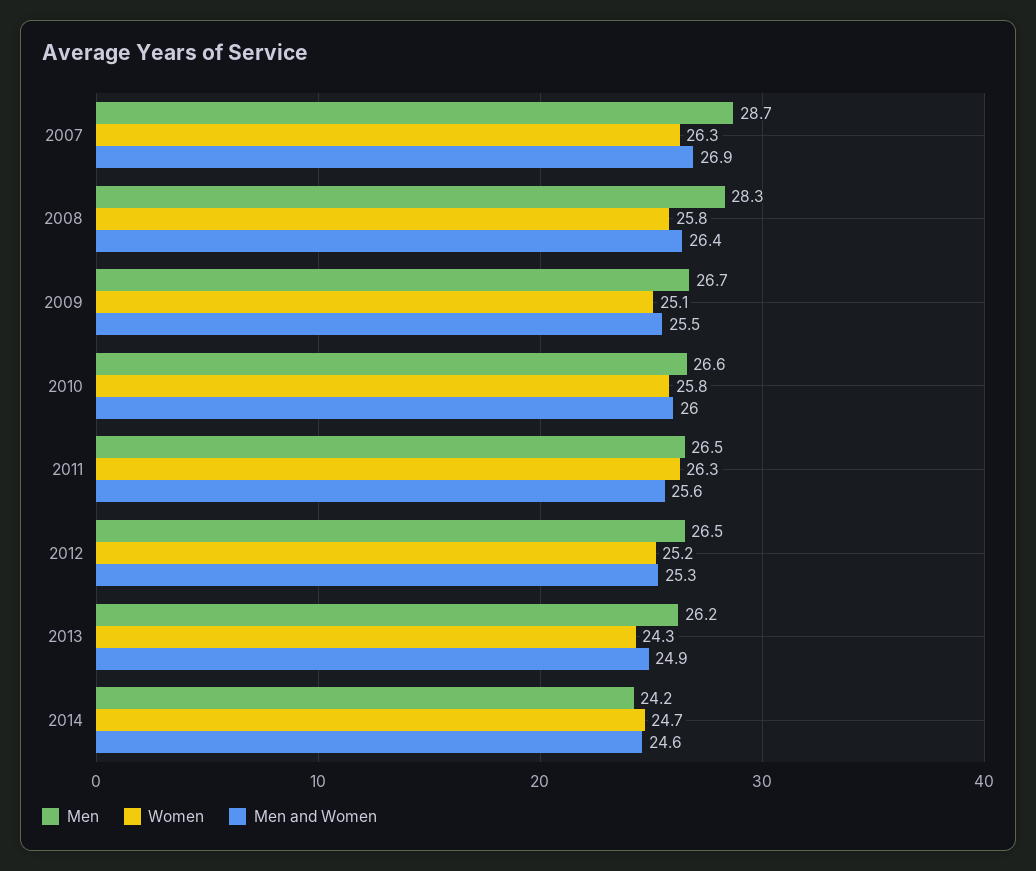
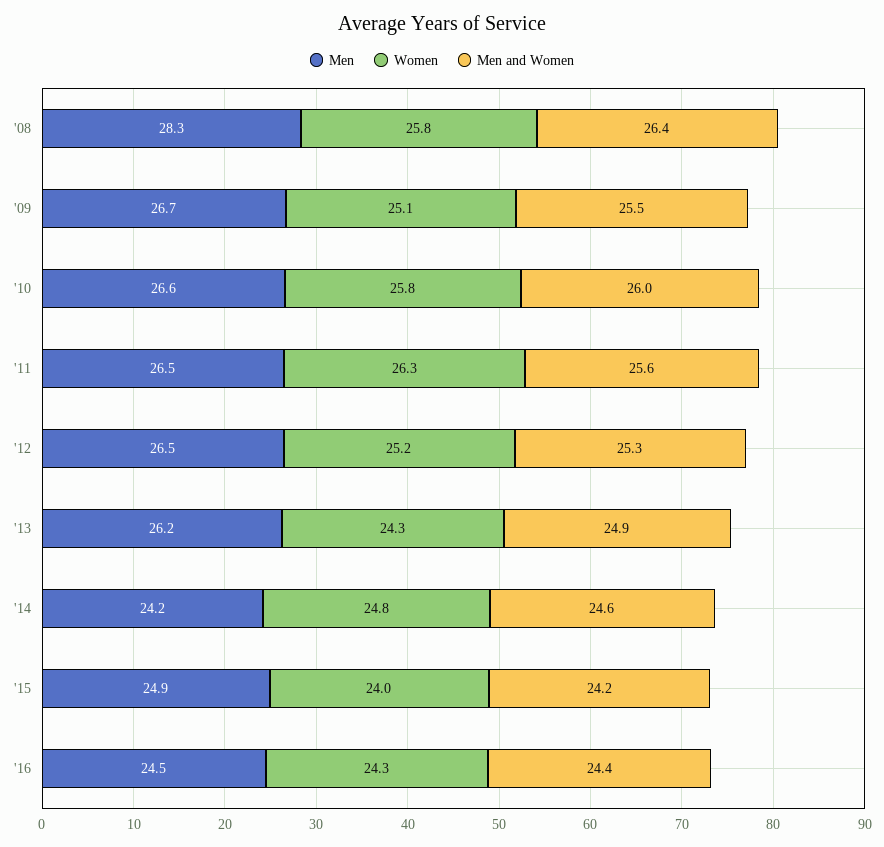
Men, 2007: 28.7 -> none
Women, 2007: 26.3 -> none
Men and Women, 2007: 26.9 -> none
Women, 2014: 24.7 -> 24.8
Men, '15: none -> 24.9
Women, '15: none -> 24
Men and Women, '15: none -> 24.2
Men, '16: none -> 24.5
Women, '16: none -> 24.3
Men and Women, '16: none -> 24.4

